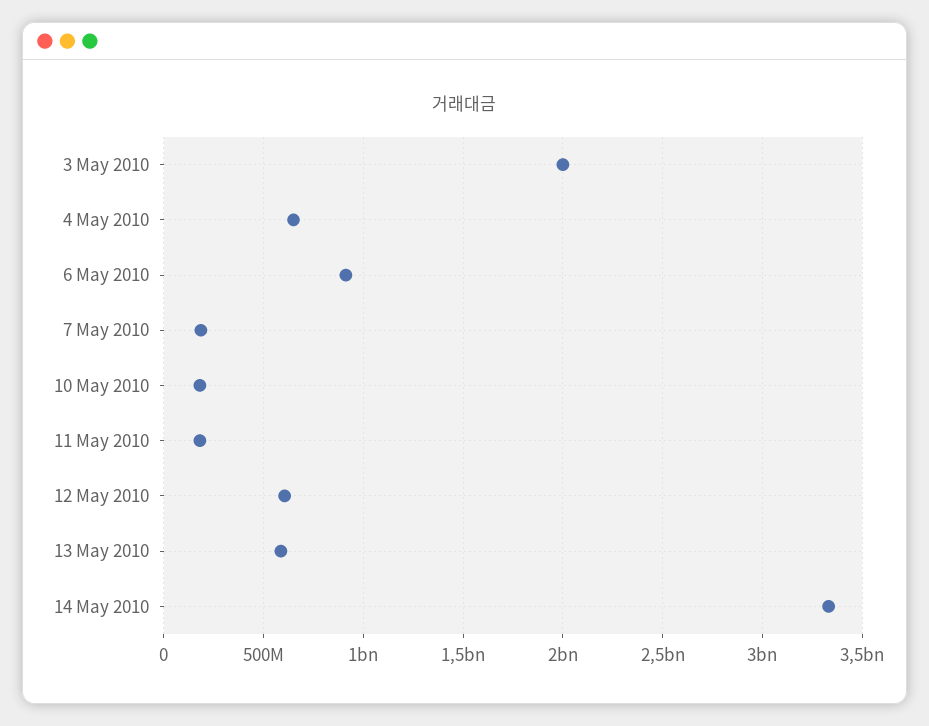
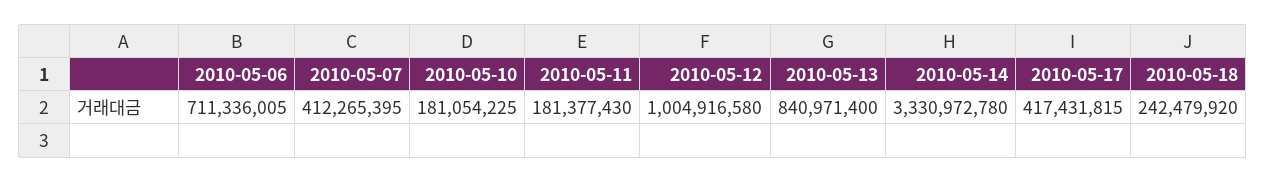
3 May 2010: 2000000000 -> none
4 May 2010: 650000000 -> none
6 May 2010: 900000000 -> 711336005
7 May 2010: 200000000 -> 412265395
12 May 2010: 600000000 -> 1004916580
13 May 2010: 600000000 -> 840971400
2010-05-17: none -> 417431815
2010-05-18: none -> 242479920

